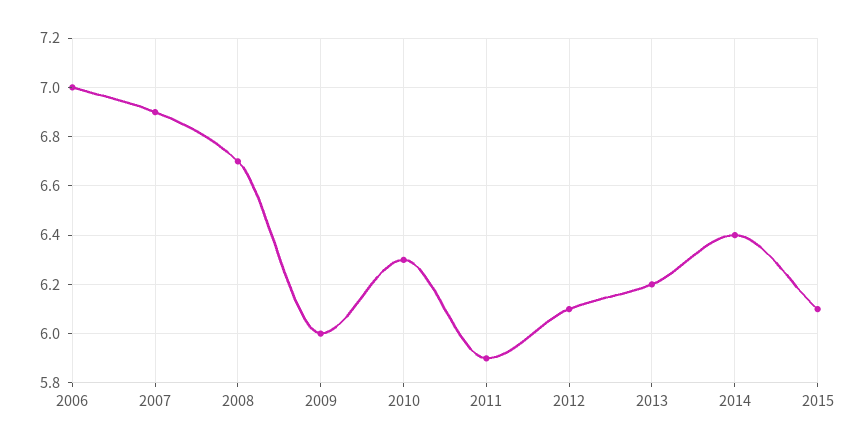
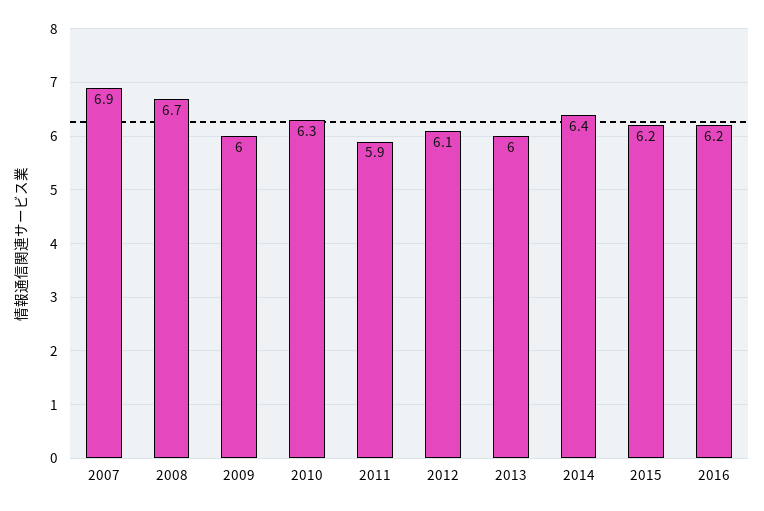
2006: 7 -> none
2013: 6.2 -> 6
2015: 6.1 -> 6.2
2016: none -> 6.2

